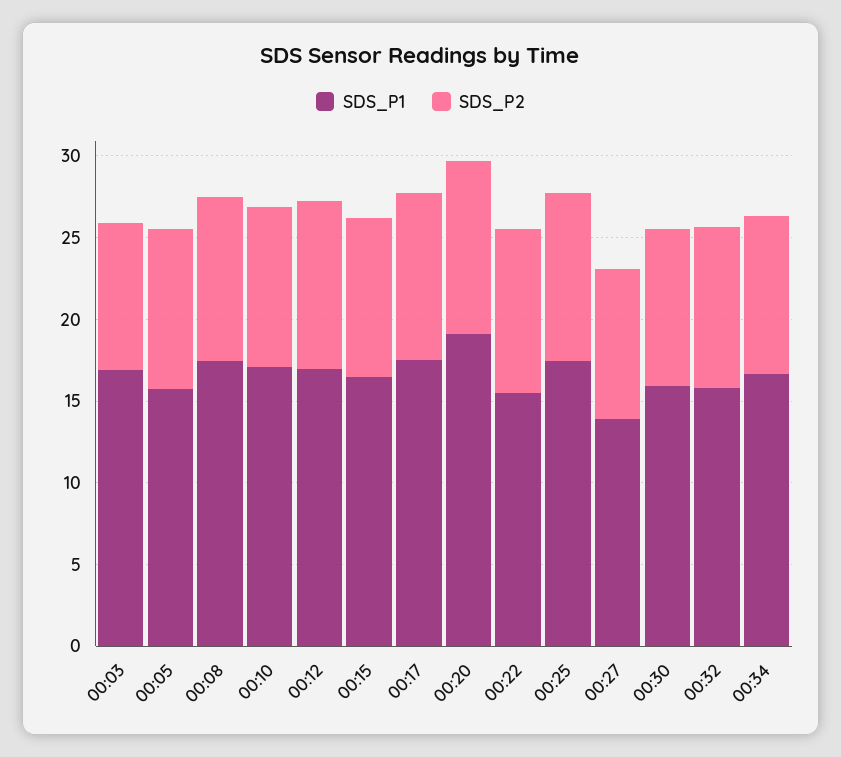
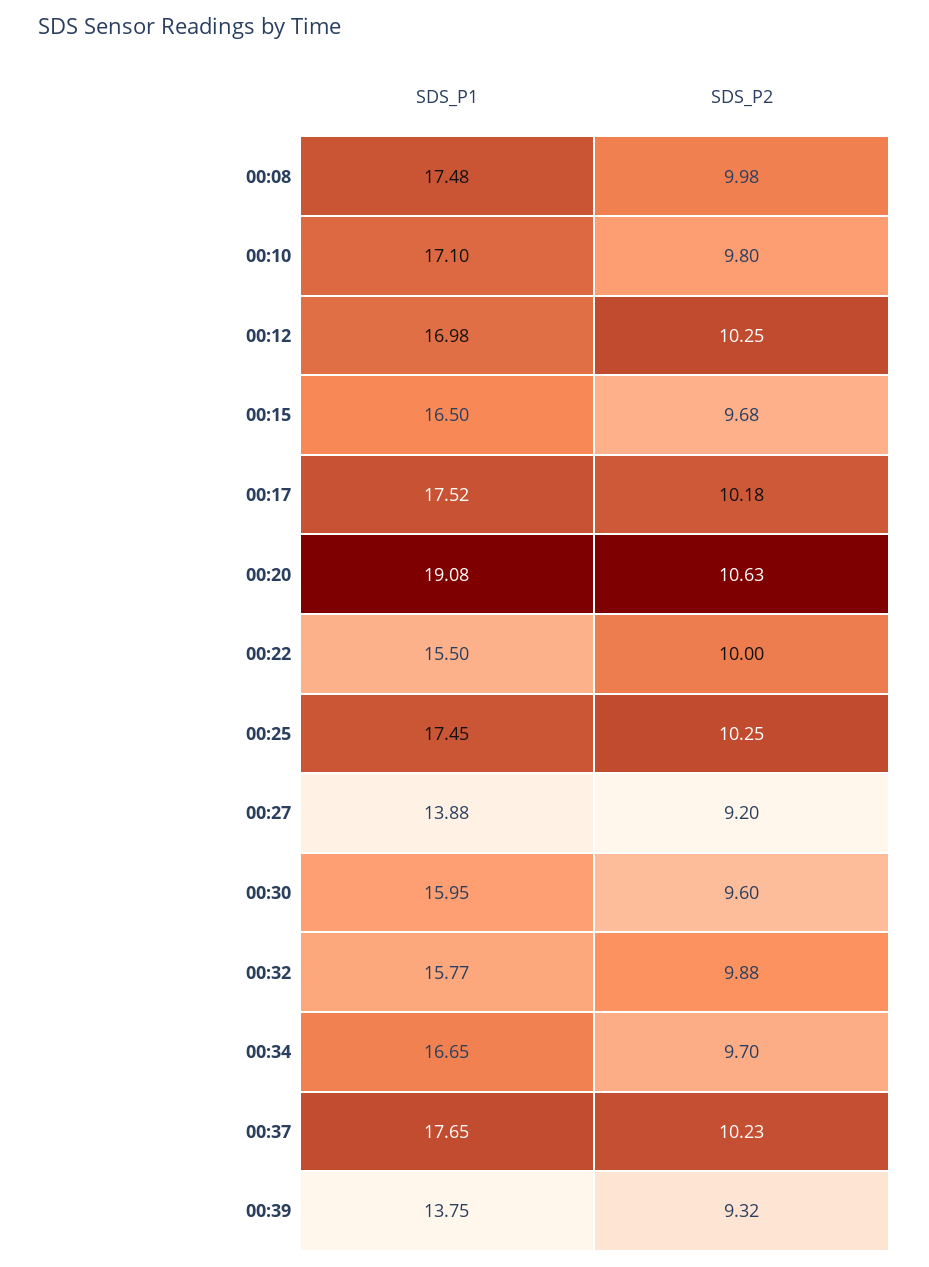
SDS_P1, 00:03: 17 -> none
SDS_P2, 00:03: 9 -> none
SDS_P1, 00:05: 16 -> none
SDS_P2, 00:05: 10 -> none
SDS_P1, 00:37: none -> 17.65
SDS_P2, 00:37: none -> 10.23
SDS_P1, 00:39: none -> 13.75
SDS_P2, 00:39: none -> 9.32

